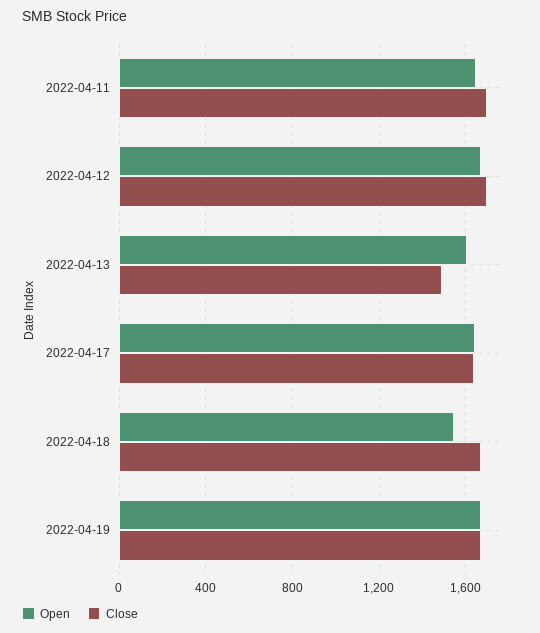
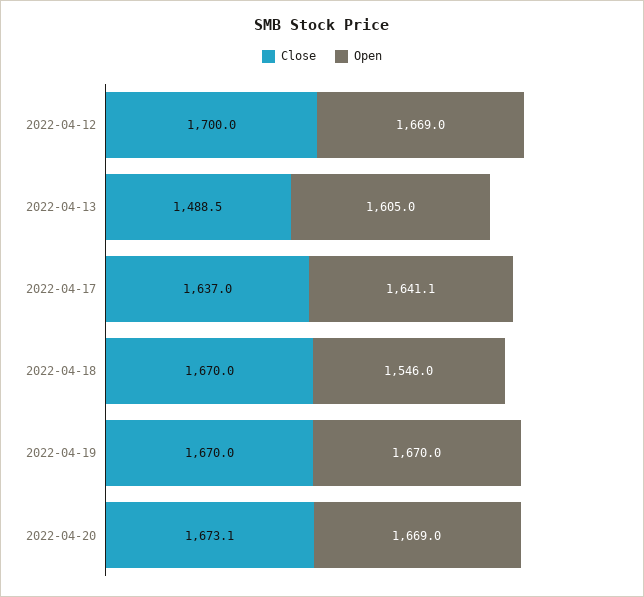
Open, 2022-04-11: 1650 -> none
Close, 2022-04-11: 1700 -> none
Close, 2022-04-20: none -> 1673.1
Open, 2022-04-20: none -> 1669

